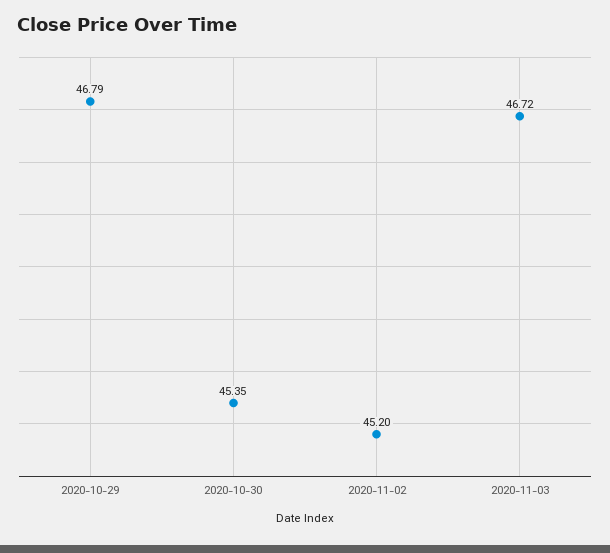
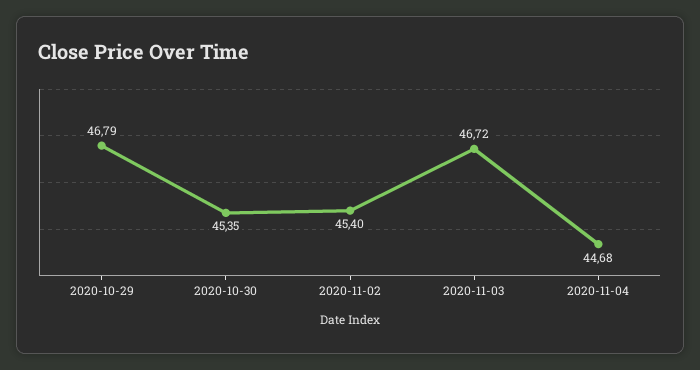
2020-11-02: 45.2 -> 45.4
2020-11-04: none -> 44.68

